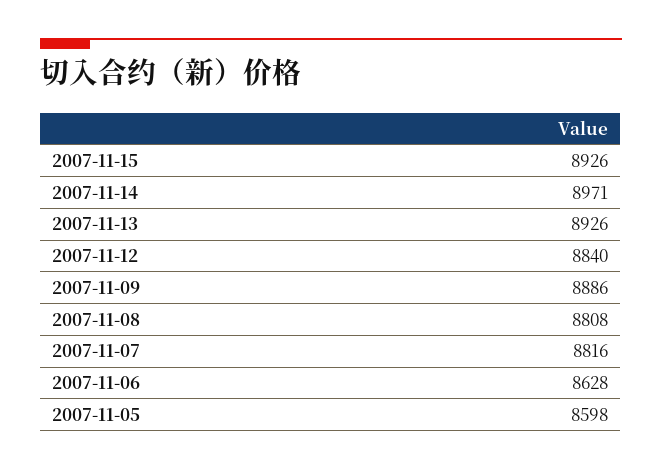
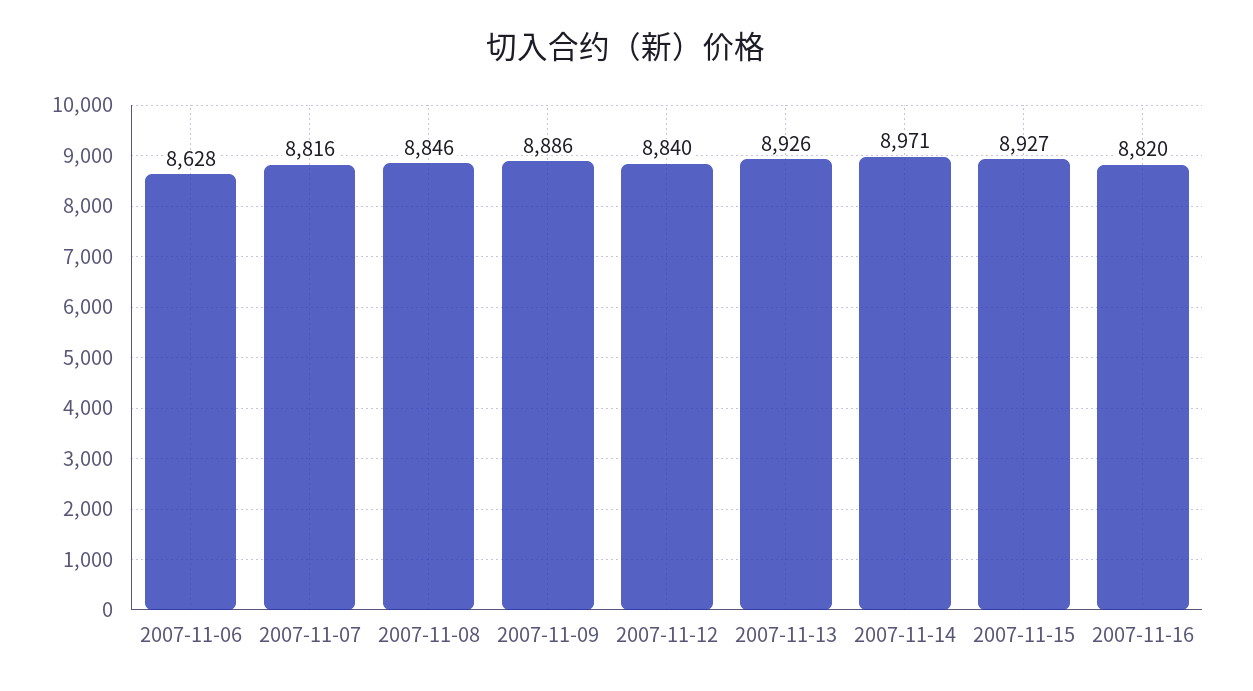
2007-11-15: 8926 -> 8927
2007-11-08: 8808 -> 8846
2007-11-05: 8598 -> none
2007-11-16: none -> 8820

